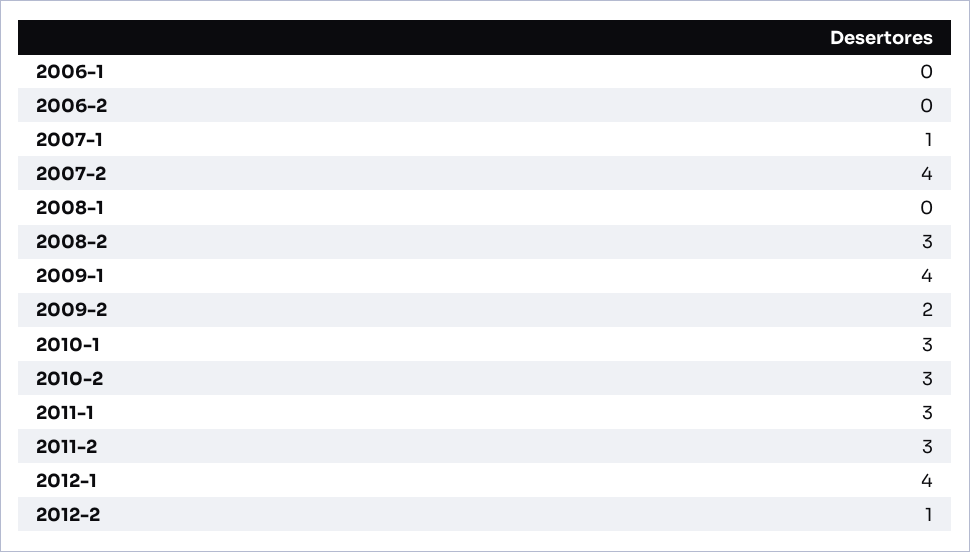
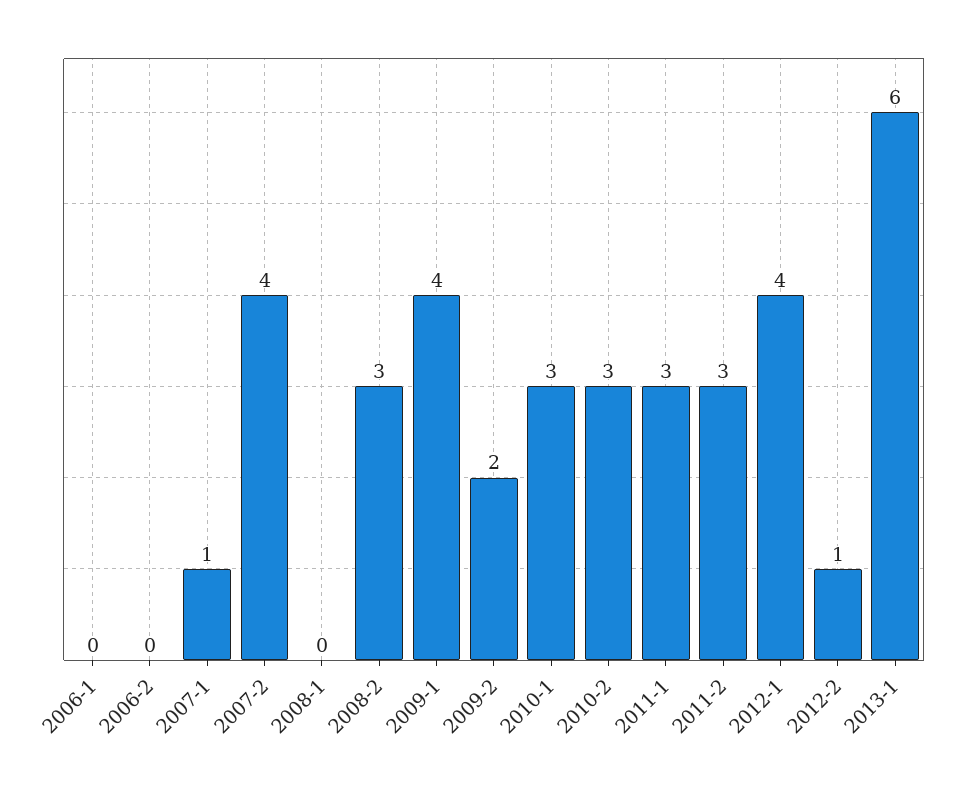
2013-1: none -> 6

